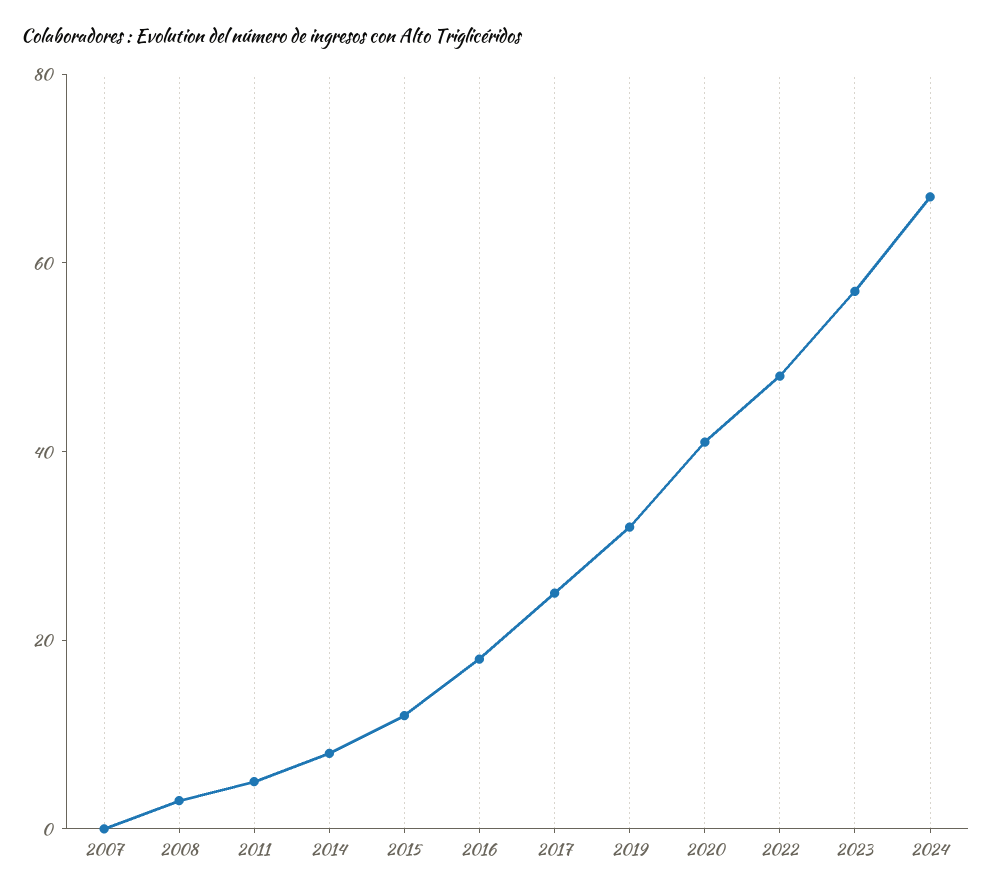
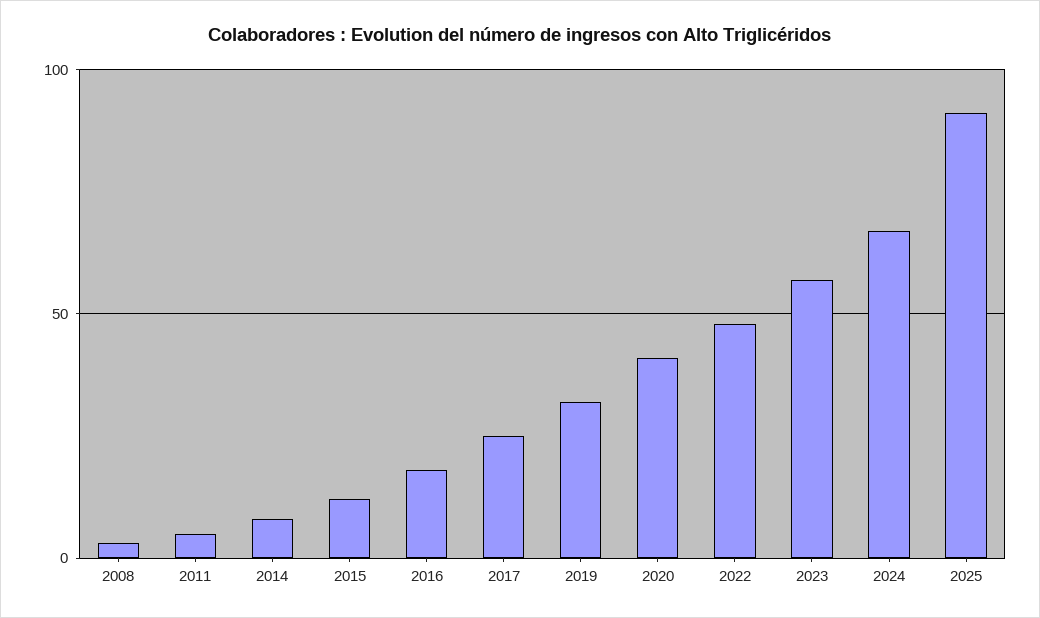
2007: 0 -> none
2025: none -> 90

